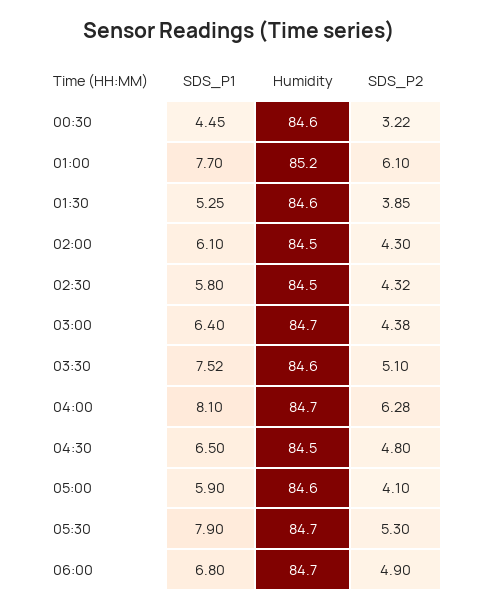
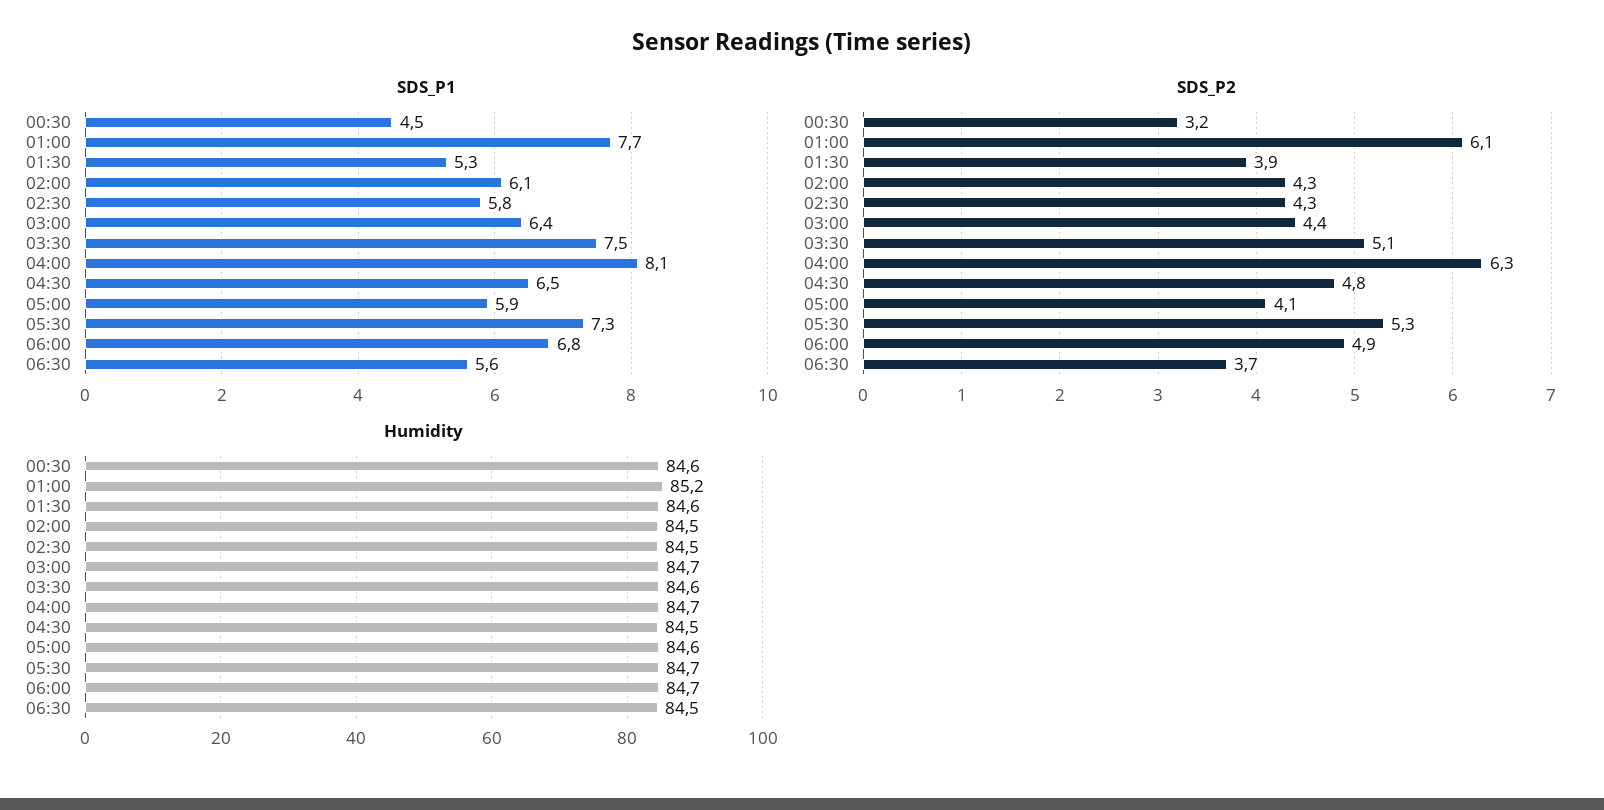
SDS_P1, 05:30: 7.9 -> 7.3
SDS_P1, 06:30: none -> 5.6
SDS_P2, 06:30: none -> 3.7
Humidity, 06:30: none -> 84.5

